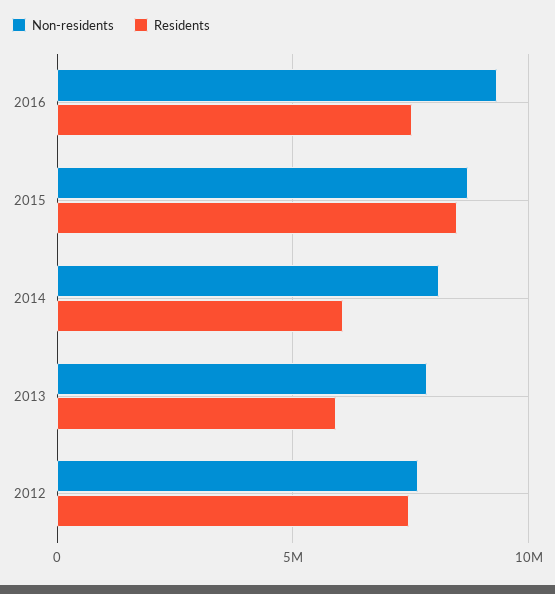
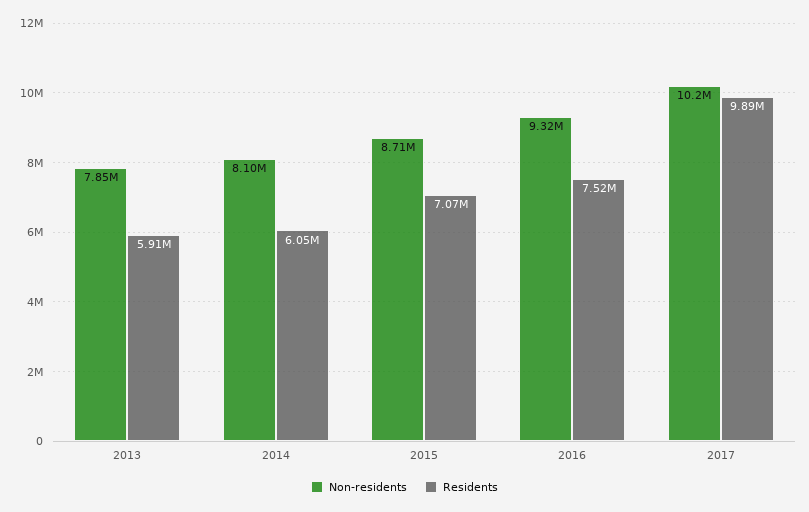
Residents, 2015: 8500000 -> 7070000
Non-residents, 2012: 7500000 -> none
Residents, 2012: 7500000 -> none
Non-residents, 2017: none -> 10200000
Residents, 2017: none -> 9890000

